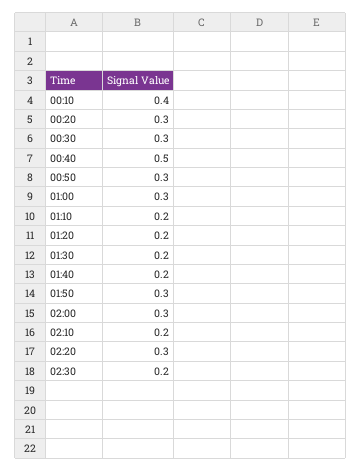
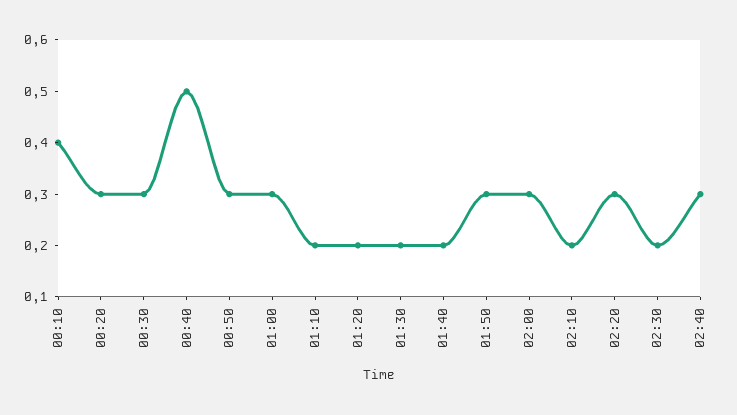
02:40: none -> 0.3

